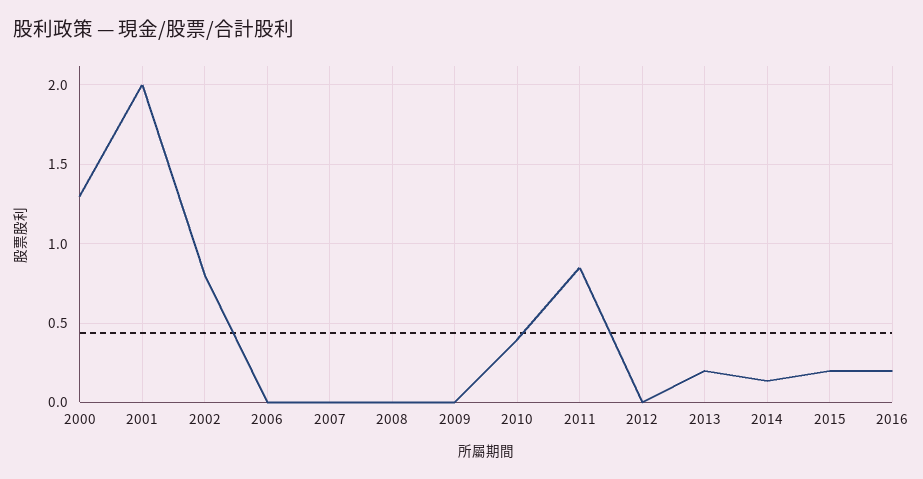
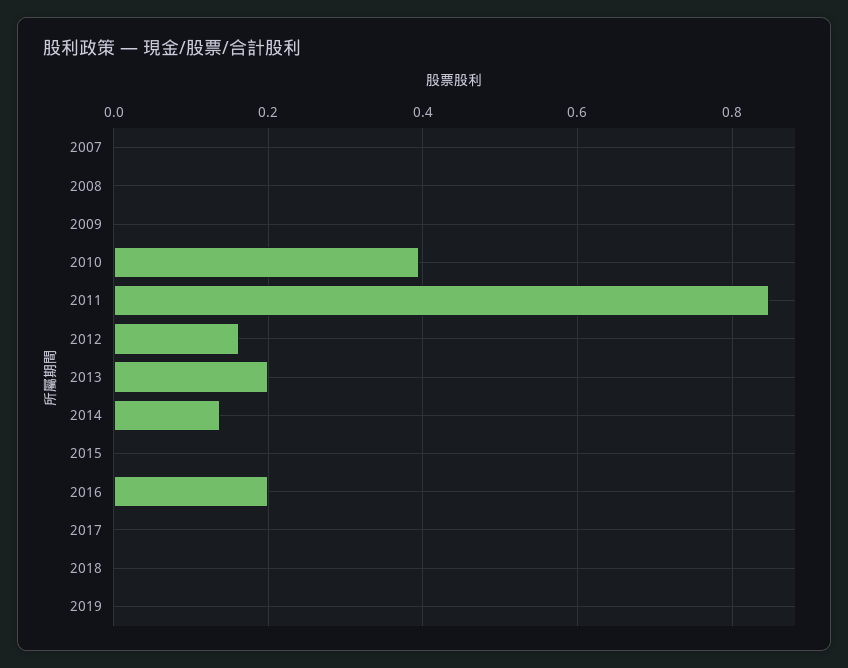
2000: 1.3 -> none
2001: 2 -> none
2002: 0.8 -> none
2006: 0 -> none
2012: 0 -> 0.16
2015: 0.2 -> 0
2017: none -> 0
2018: none -> 0
2019: none -> 0

